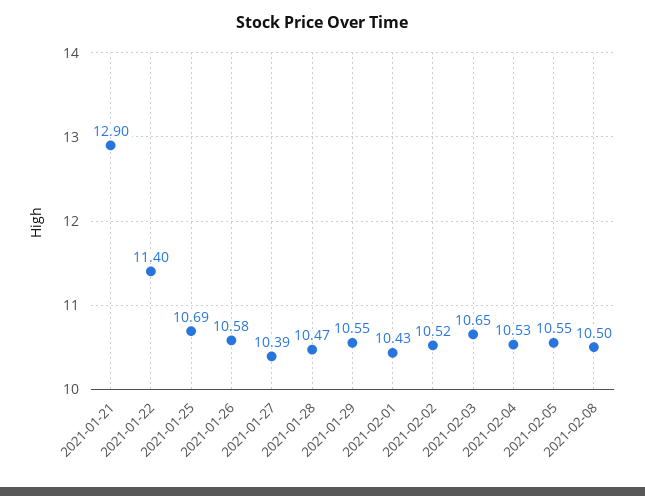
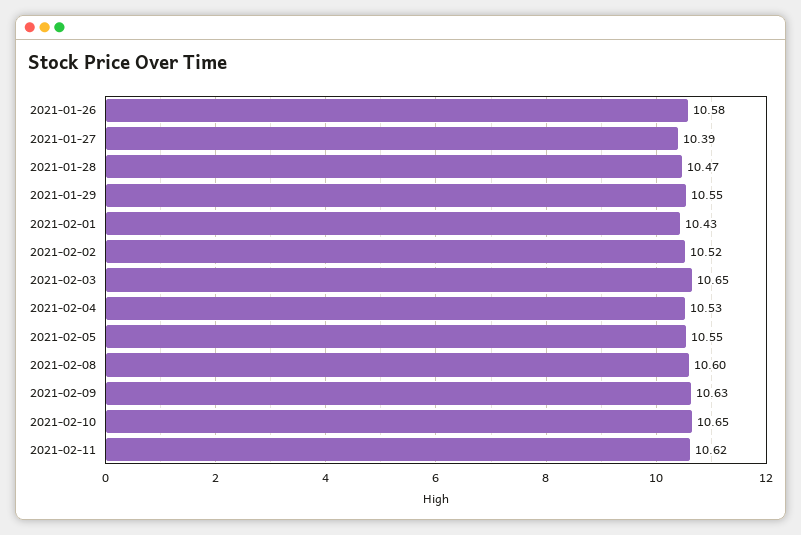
2021-01-21: 12.9 -> none
2021-01-22: 11.4 -> none
2021-01-25: 10.69 -> none
2021-02-08: 10.5 -> 10.6
2021-02-09: none -> 10.63
2021-02-10: none -> 10.65
2021-02-11: none -> 10.62

